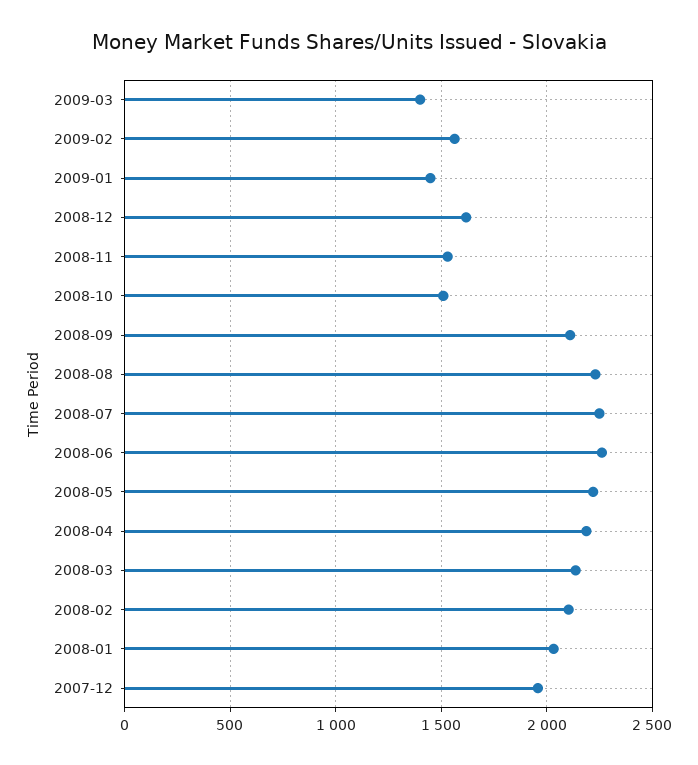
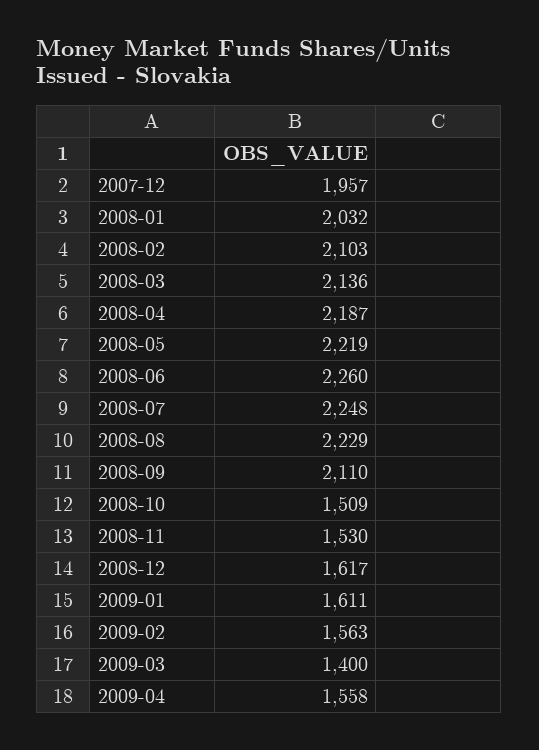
2009-01: 1450 -> 1611
2009-04: none -> 1558

